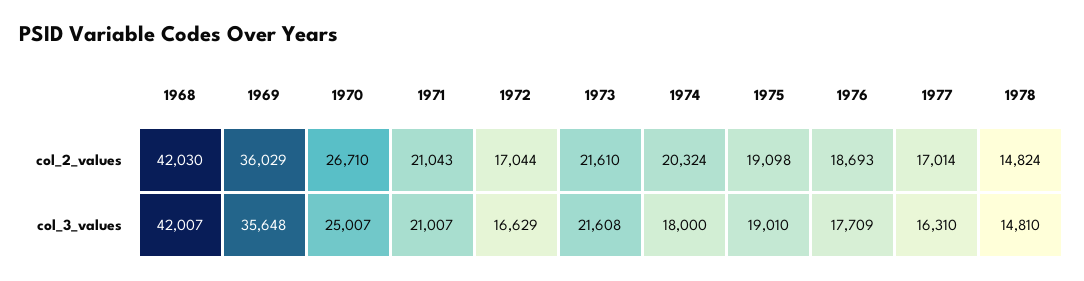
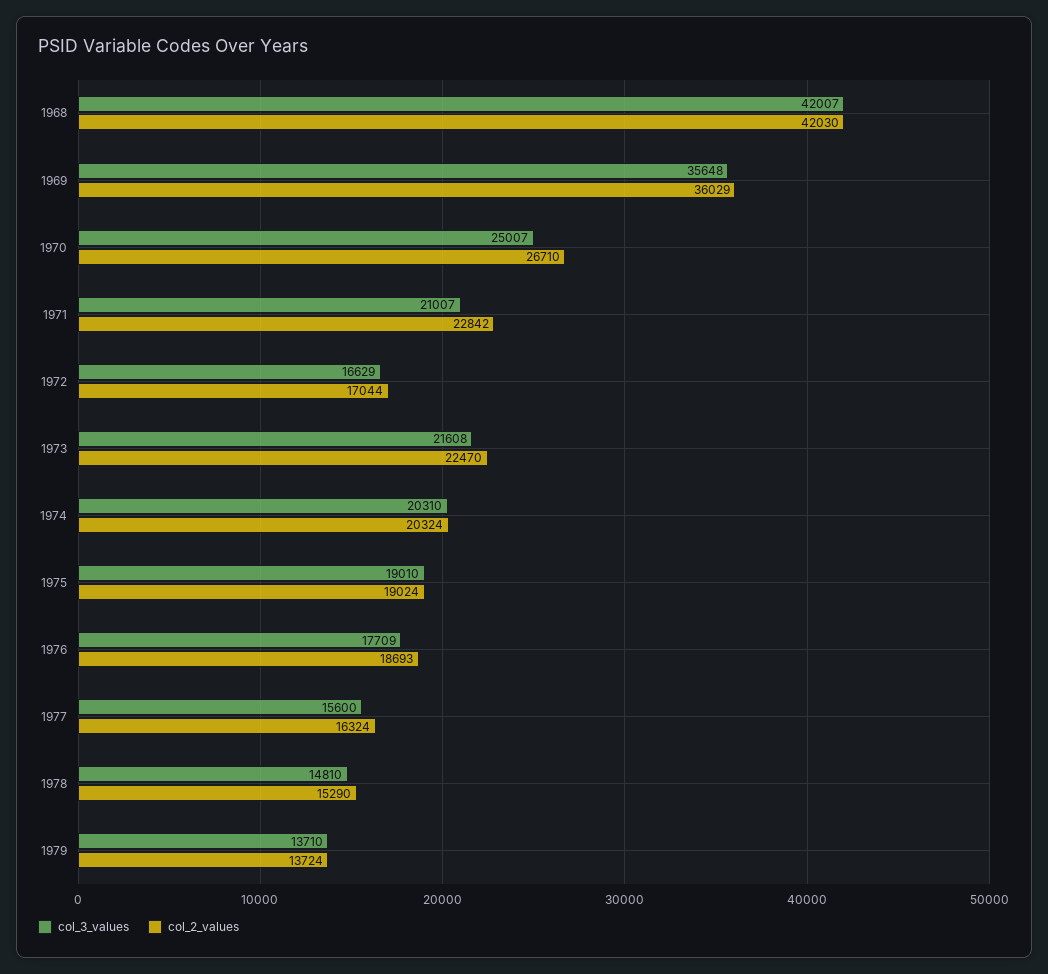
col_2_values, 1971: 21043 -> 22842
col_2_values, 1973: 21610 -> 22470
col_2_values, 1975: 19098 -> 19024
col_2_values, 1977: 17014 -> 16324
col_2_values, 1978: 14824 -> 15290
col_3_values, 1974: 18000 -> 20310
col_3_values, 1977: 16310 -> 15600
col_3_values, 1979: none -> 13710
col_2_values, 1979: none -> 13724

